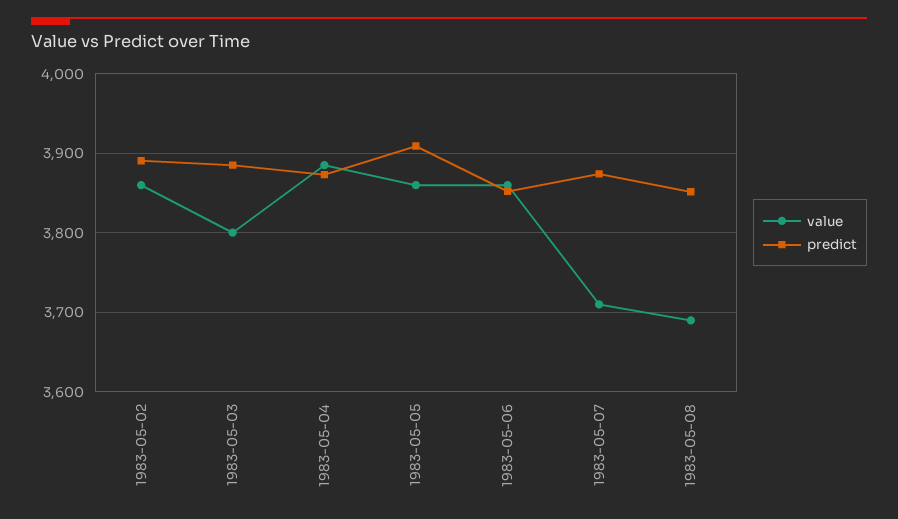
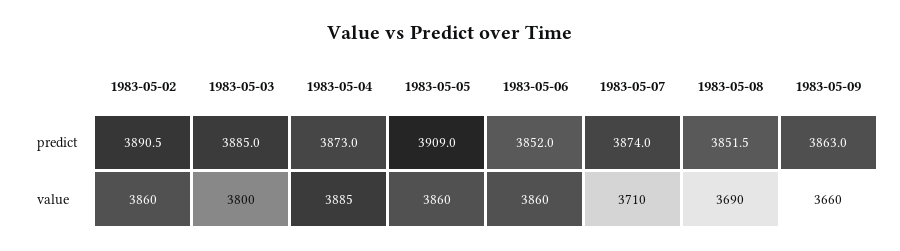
predict, 1983-05-09: none -> 3863
value, 1983-05-09: none -> 3660

